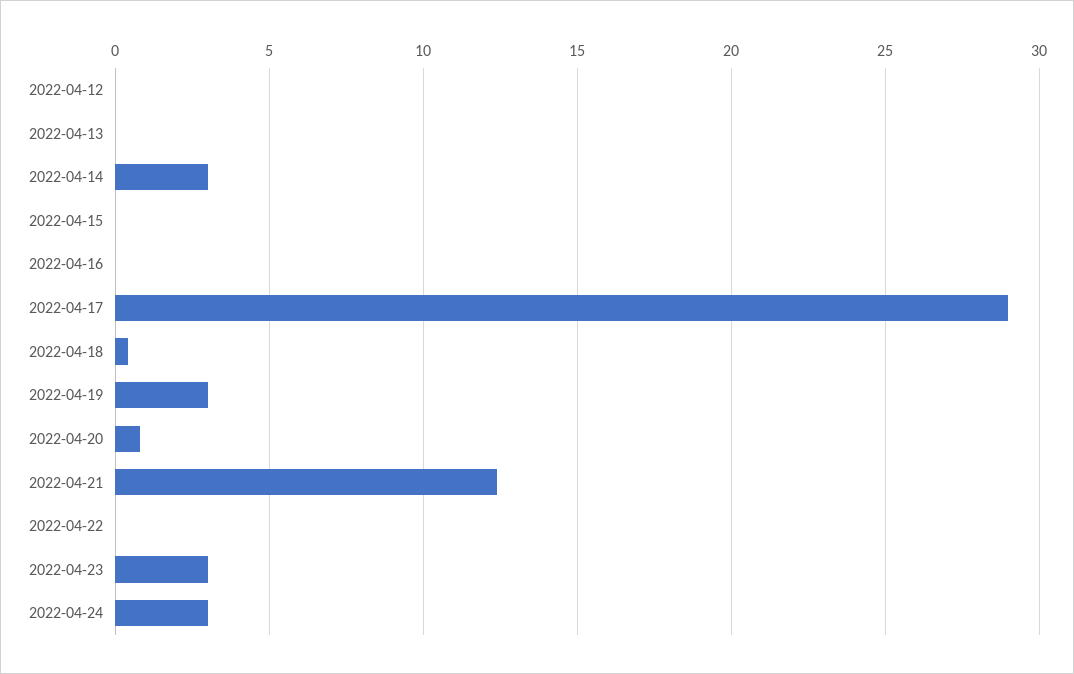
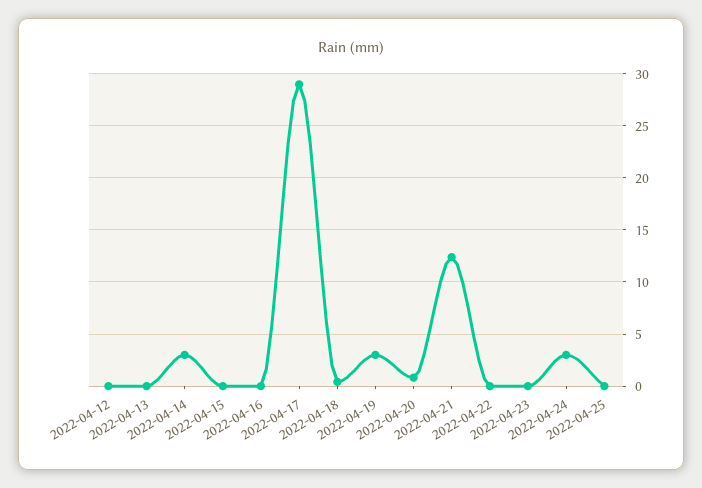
2022-04-23: 3 -> 0
2022-04-25: none -> 0

